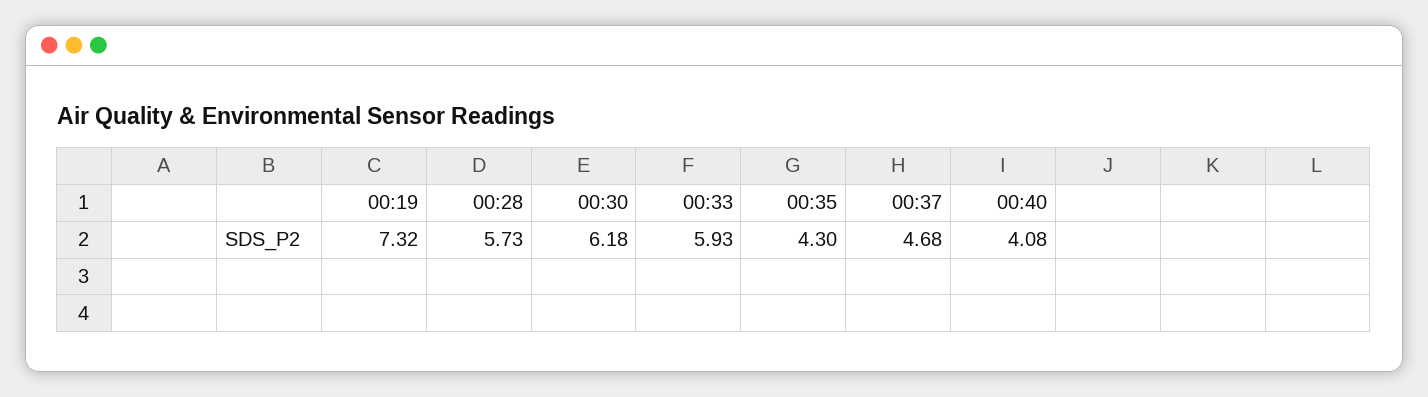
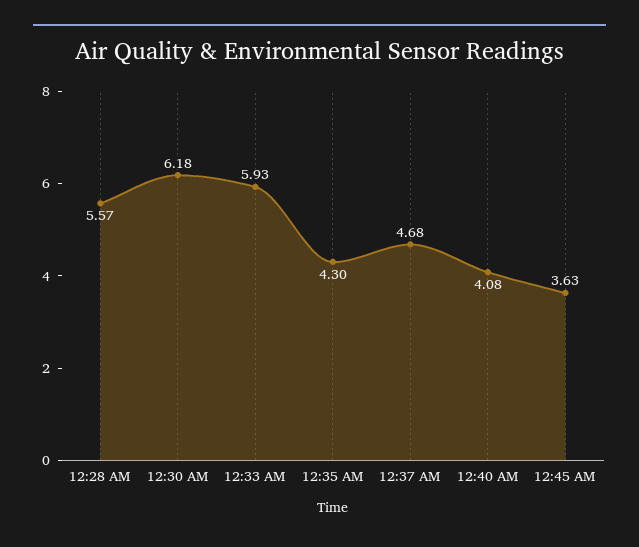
00:19: 7.32 -> none
00:28: 5.73 -> 5.57
12:45 AM: none -> 3.63

